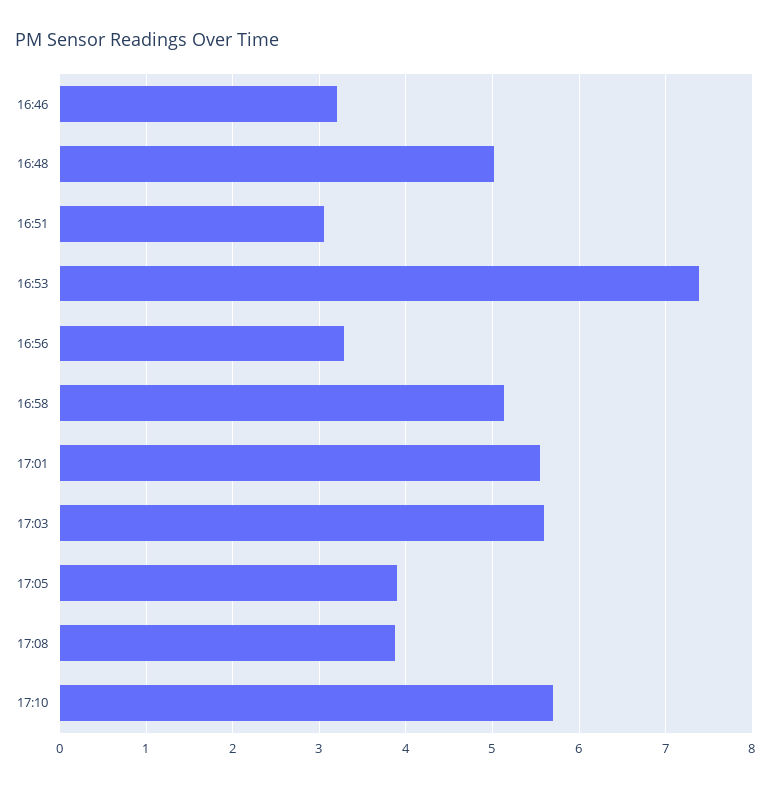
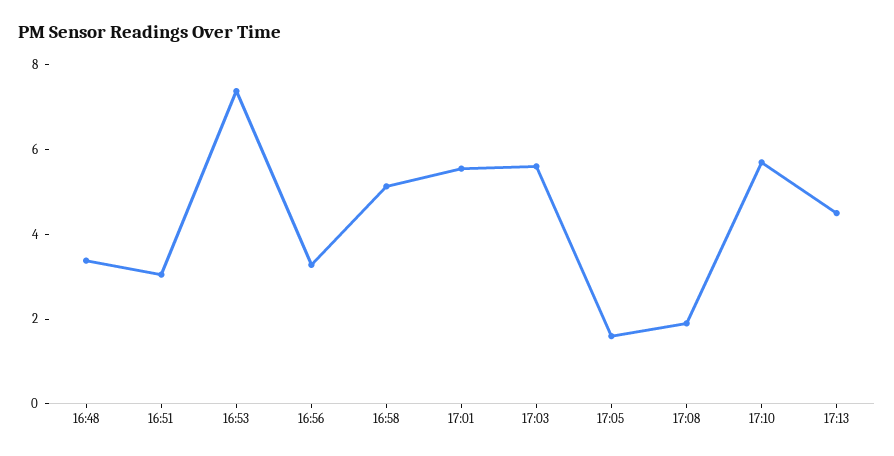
16:46: 3.2 -> none
16:48: 5 -> 3.5
17:05: 3.9 -> 1.5
17:08: 3.9 -> 2
17:13: none -> 4.5

